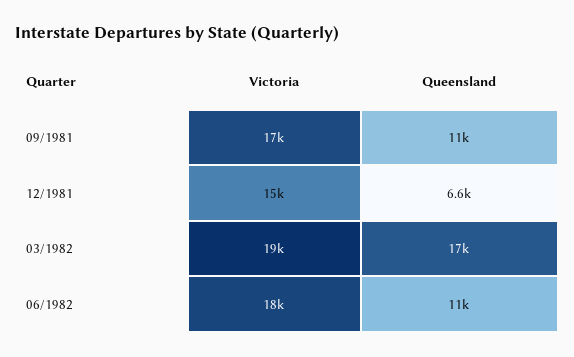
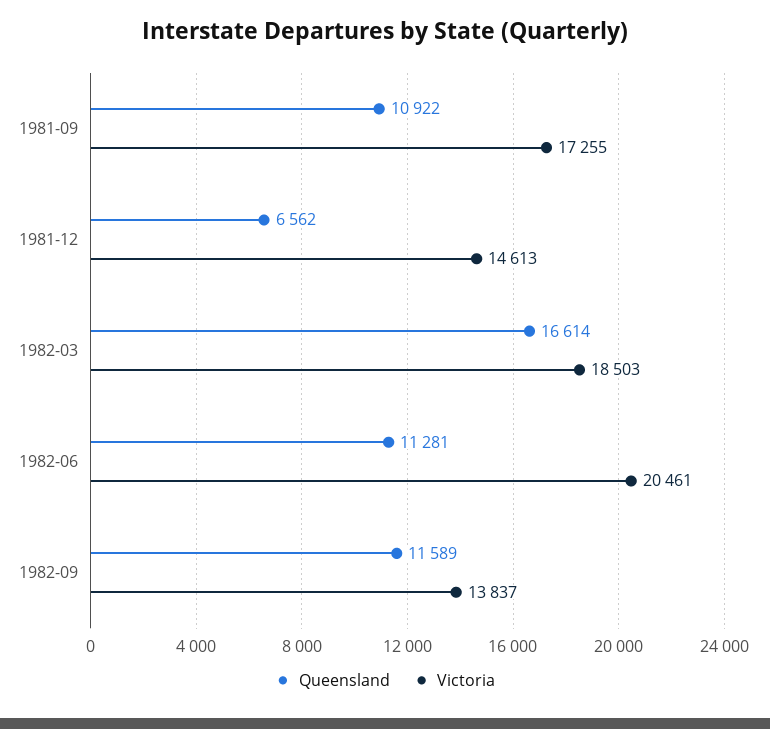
Victoria, 06/1982: 18000 -> 20461
Queensland, 1982-09: none -> 11589
Victoria, 1982-09: none -> 13837

